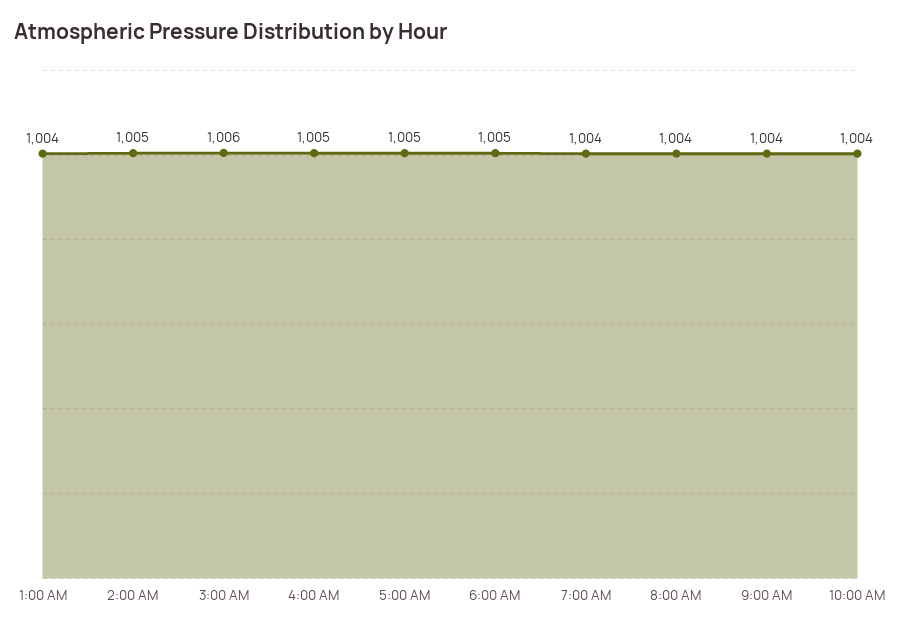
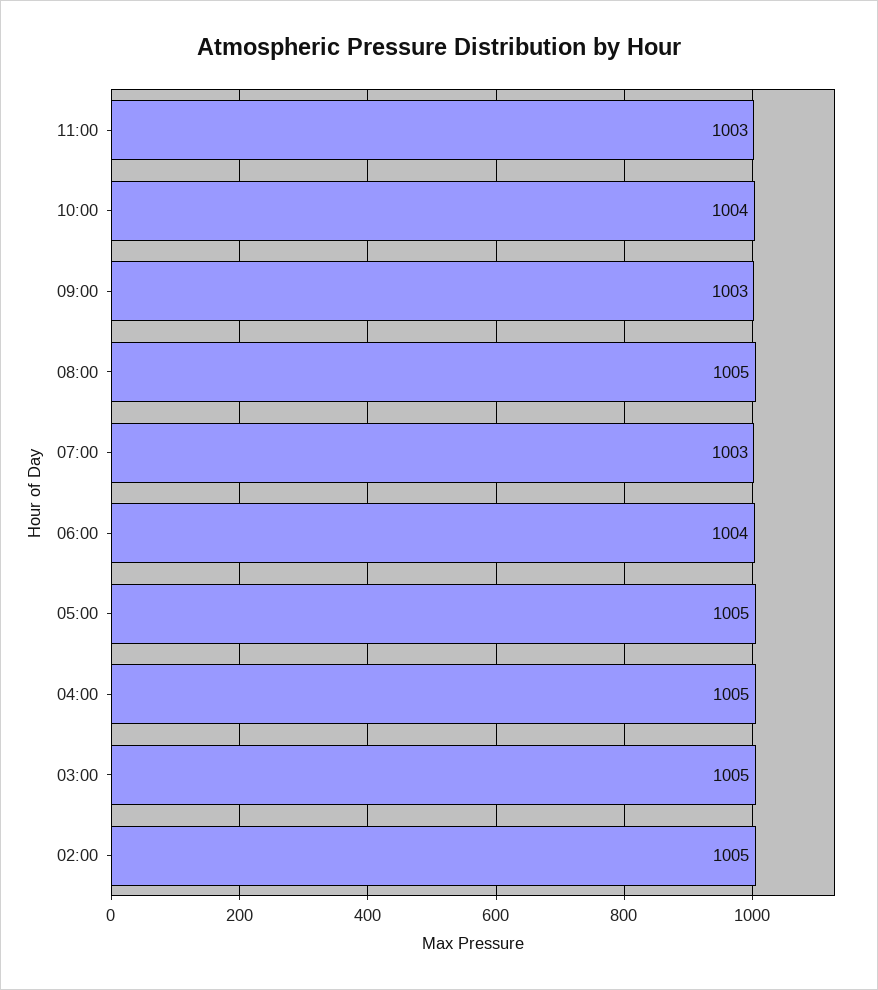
1:00 AM: 1004 -> none
3:00 AM: 1006 -> 1005
6:00 AM: 1005 -> 1004
7:00 AM: 1004 -> 1003
8:00 AM: 1004 -> 1005
9:00 AM: 1004 -> 1003
11:00: none -> 1003

